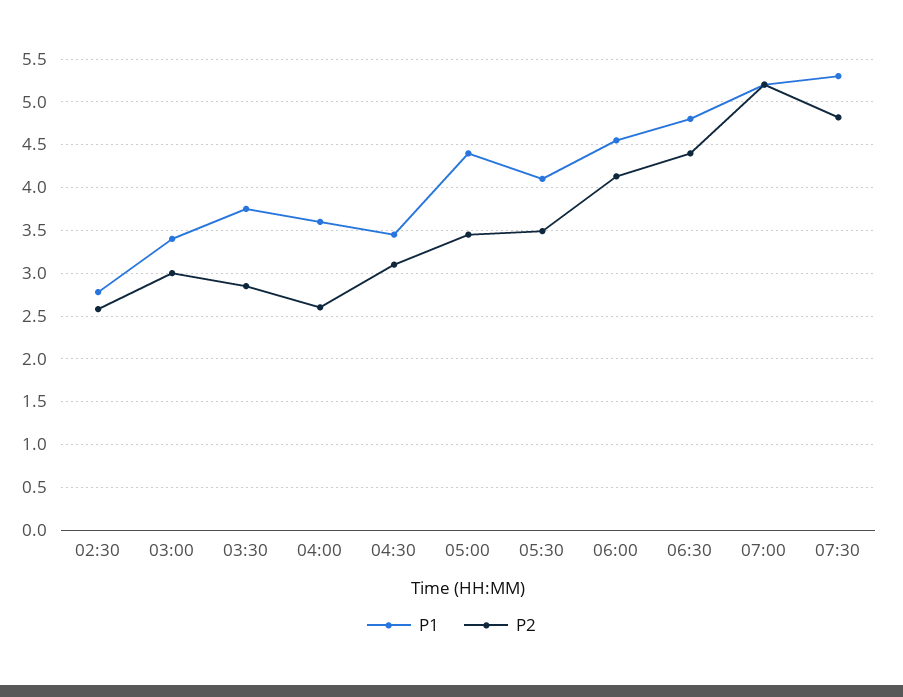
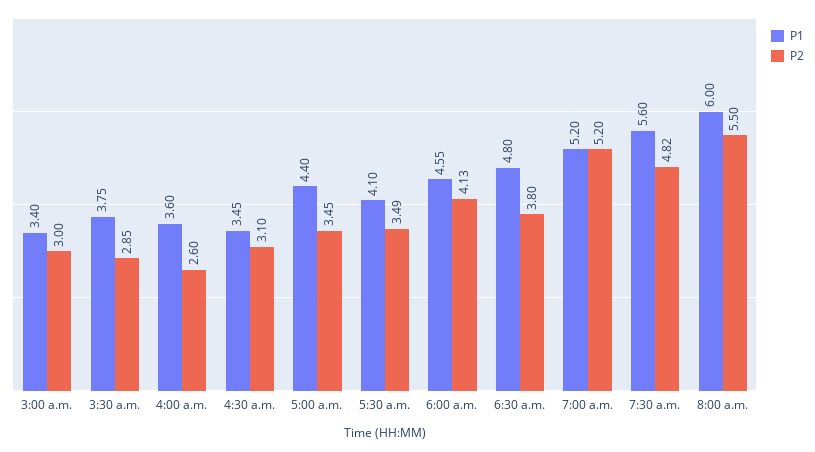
P1, 02:30: 2.8 -> none
P2, 02:30: 2.6 -> none
P2, 06:30: 4.4 -> 3.8
P1, 07:30: 5.3 -> 5.6
P1, 8:00 a.m.: none -> 6
P2, 8:00 a.m.: none -> 5.5

